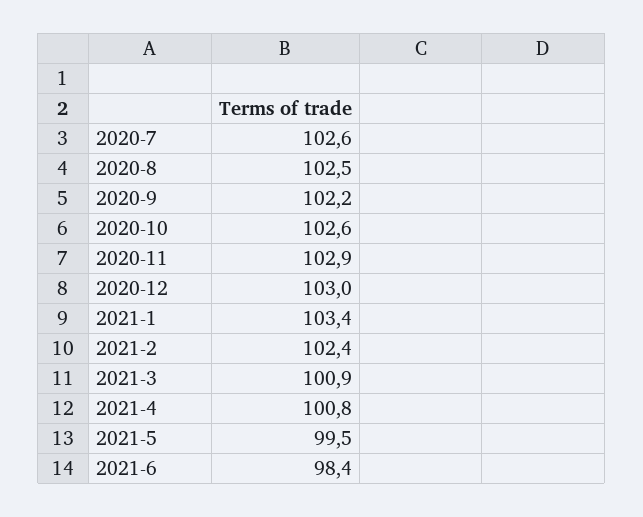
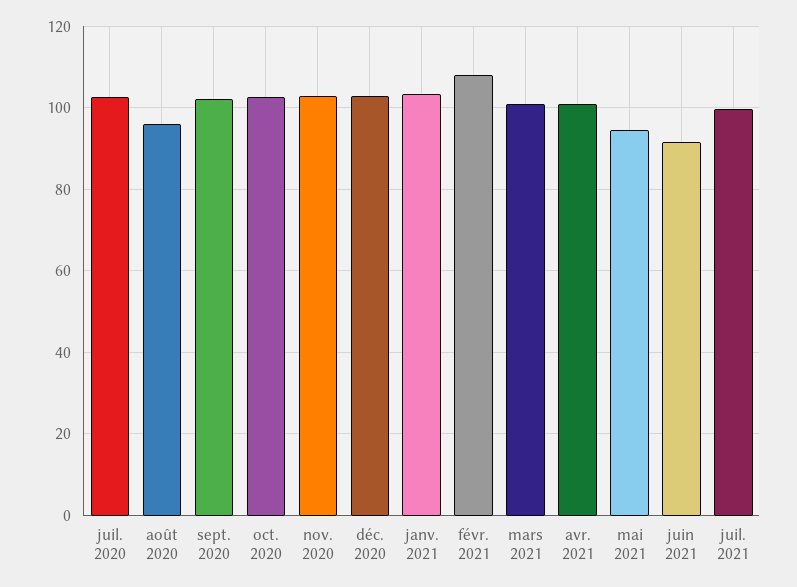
2020-8: 102.5 -> 96
2021-2: 102.4 -> 108
2021-5: 99.5 -> 94
2021-6: 98.4 -> 92
juil. 2021: none -> 100

